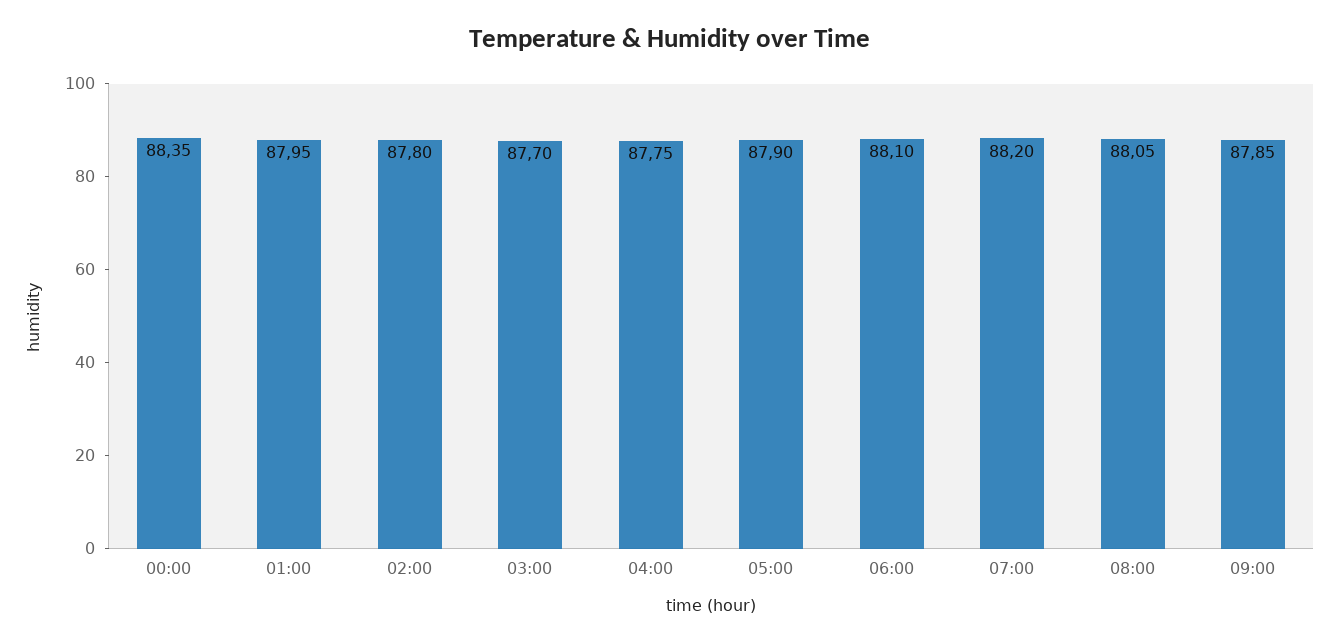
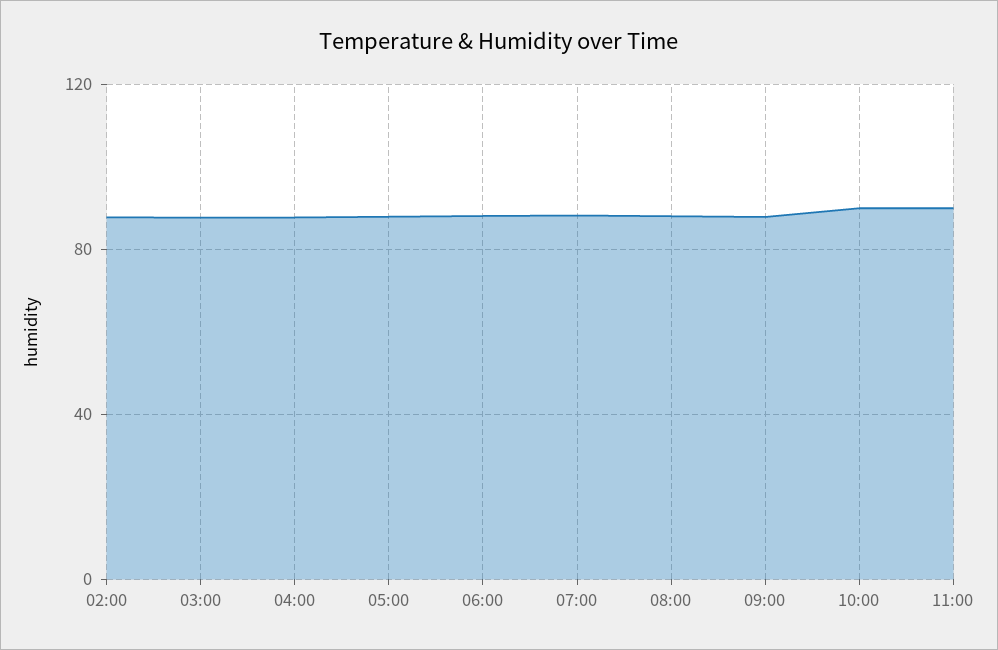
00:00: 88.35 -> none
01:00: 87.95 -> none
10:00: none -> 90
11:00: none -> 90

